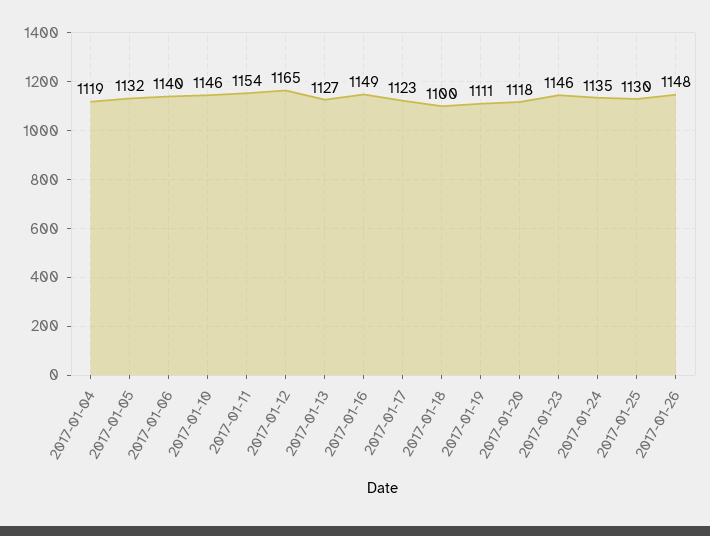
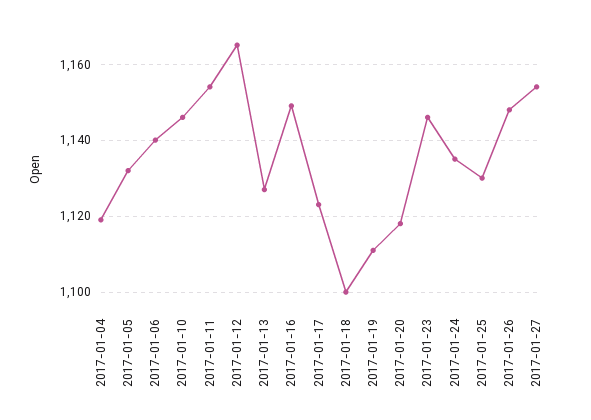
2017-01-27: none -> 1155

